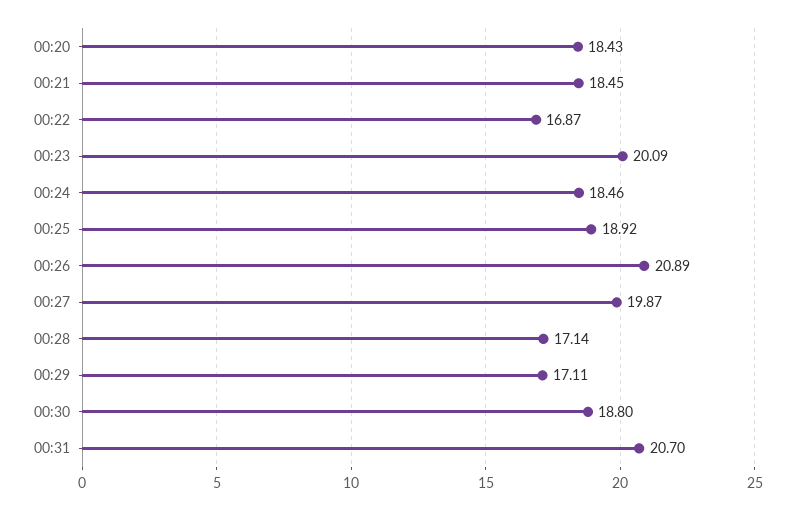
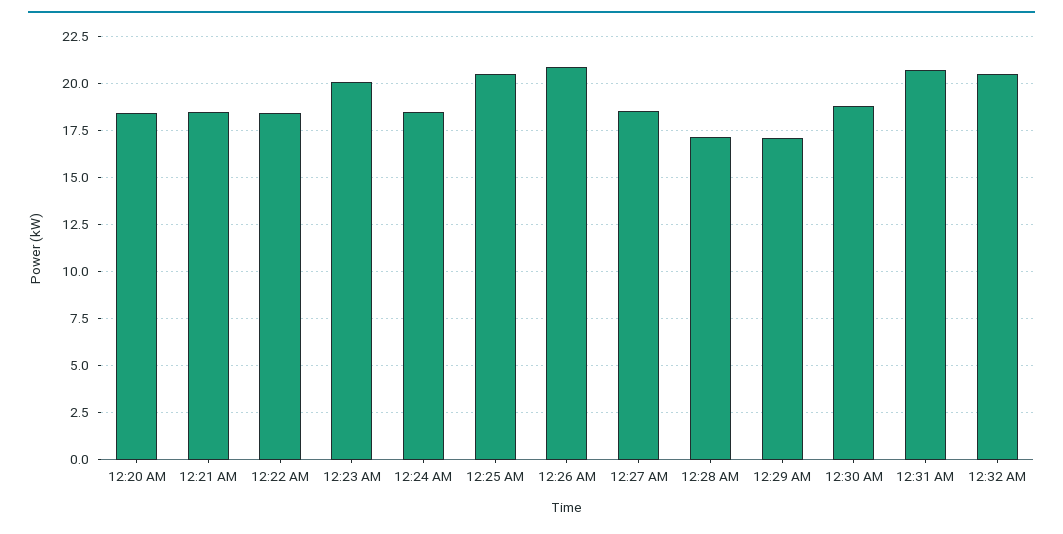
00:22: 16.87 -> 18.5
00:25: 18.92 -> 20.5
00:27: 19.87 -> 18.5
12:32 AM: none -> 20.5

